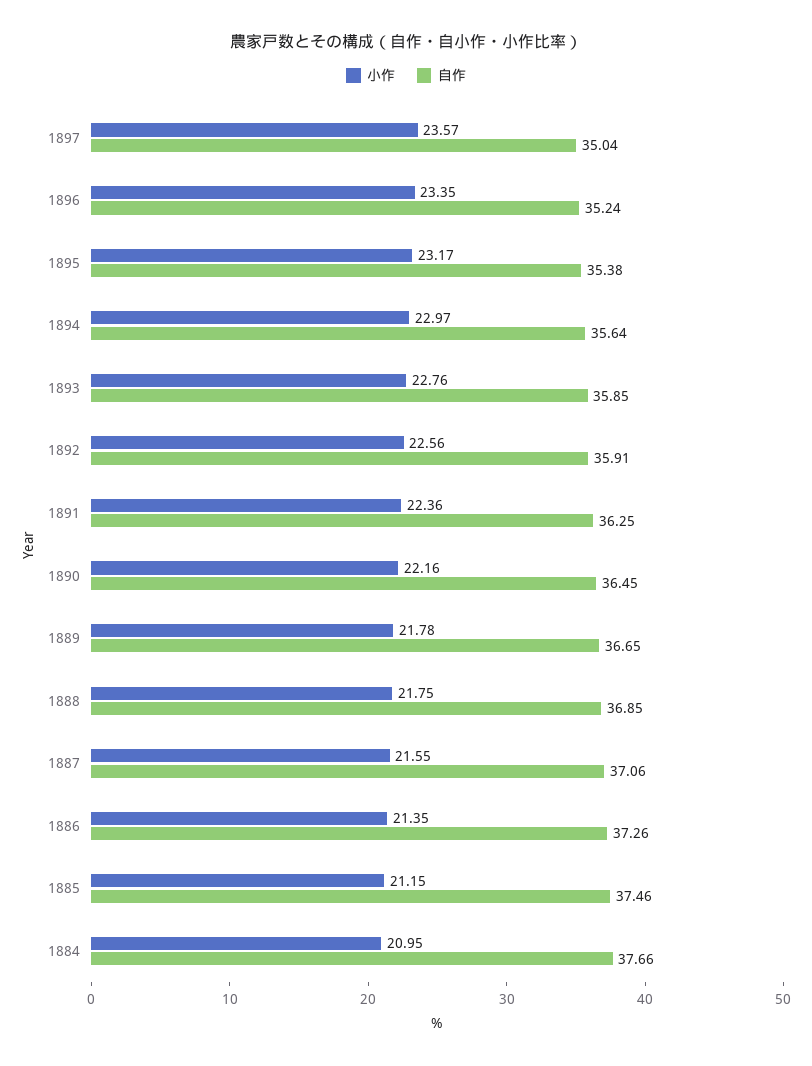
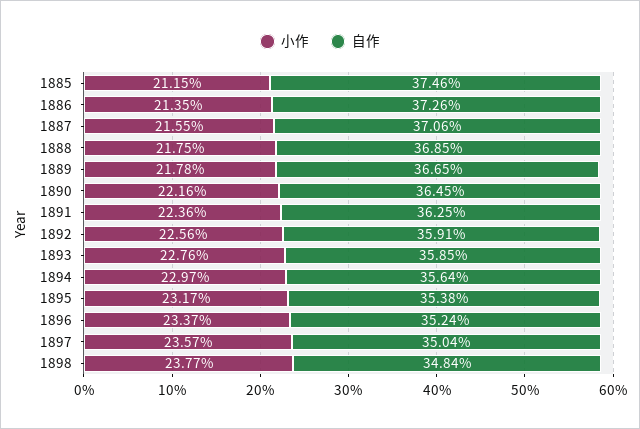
小作, 1896: 23.35 -> 23.37
小作, 1884: 20.95 -> none
自作, 1884: 37.66 -> none
小作, 1898: none -> 23.77
自作, 1898: none -> 34.84

